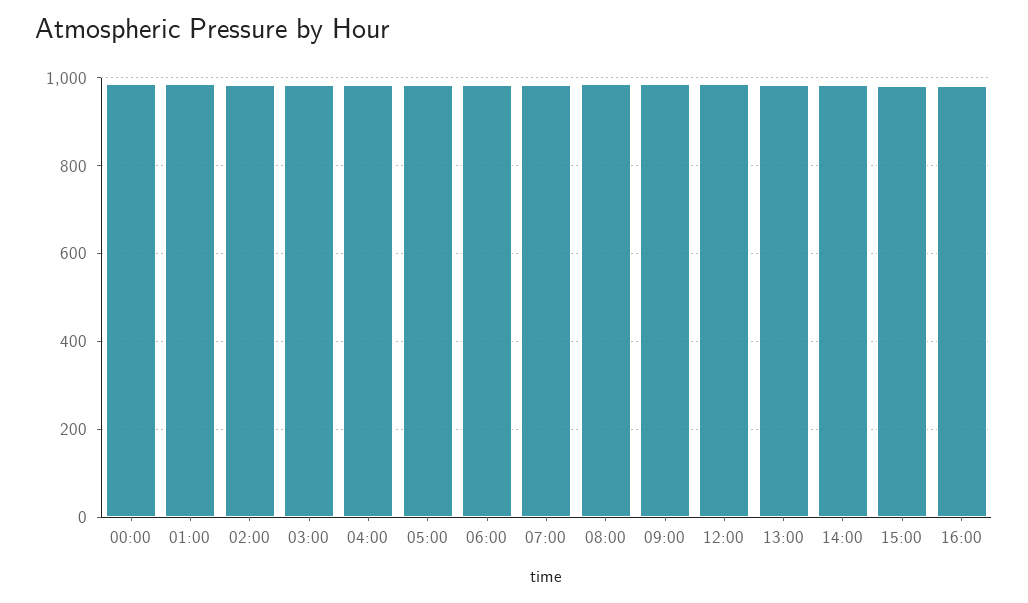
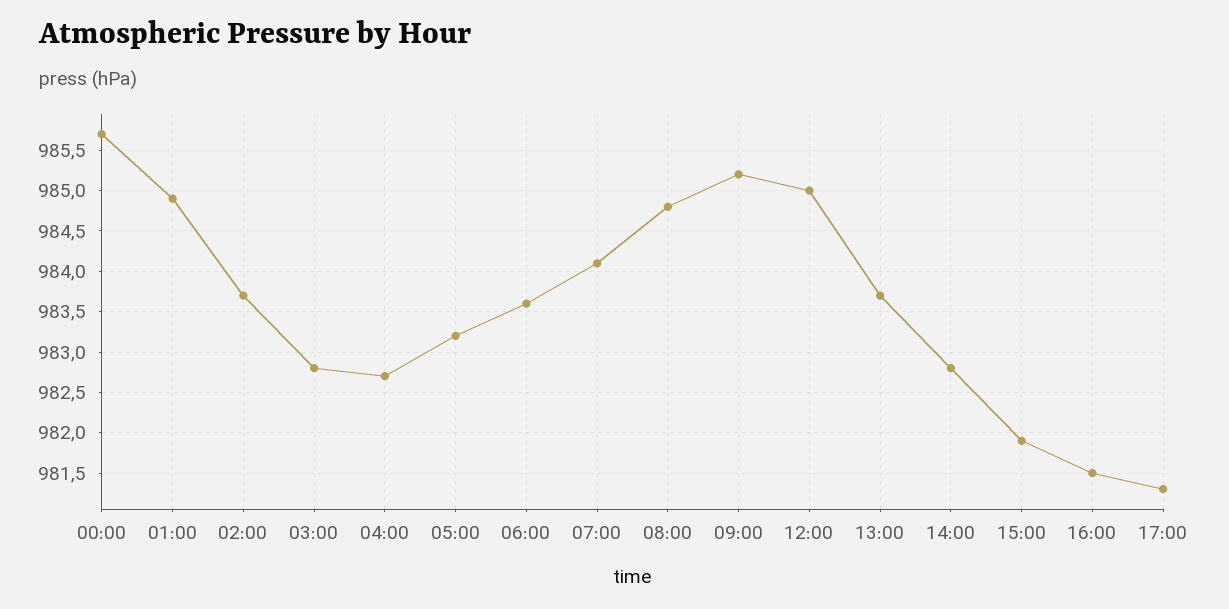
17:00: none -> 981.3

